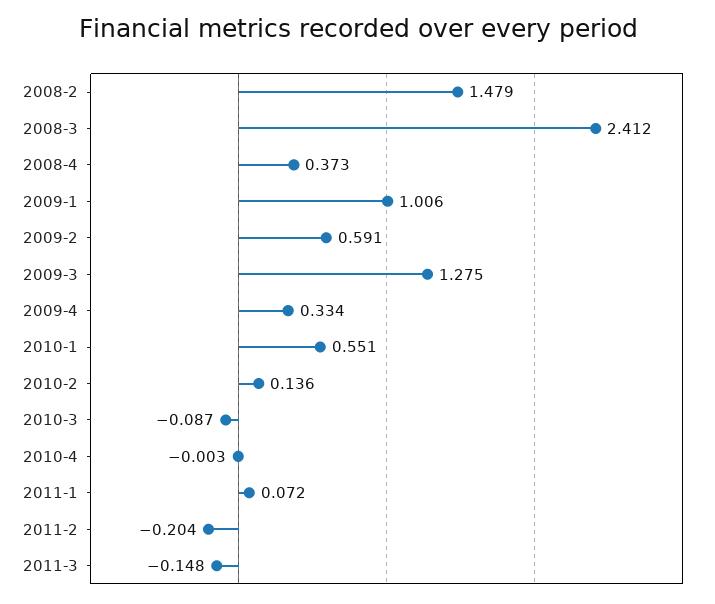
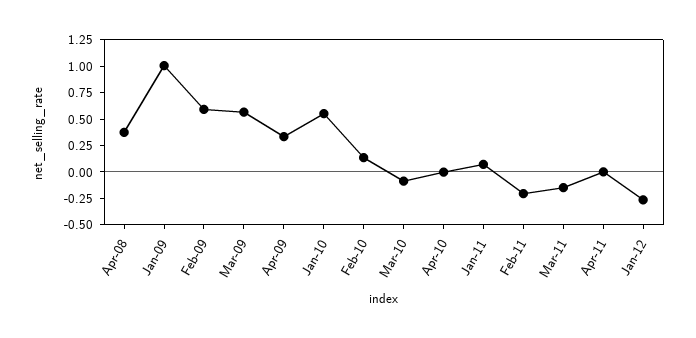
2008-2: 1.479 -> none
2008-3: 2.412 -> none
2009-3: 1.275 -> 0.5
Apr-11: none -> 0
Jan-12: none -> -0.25

